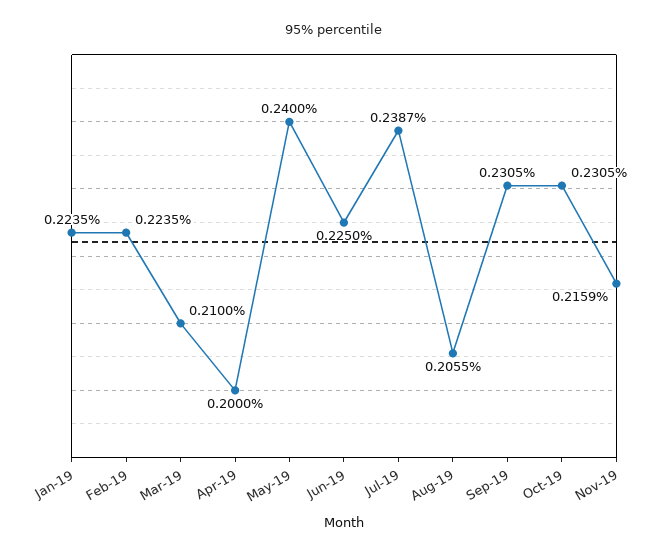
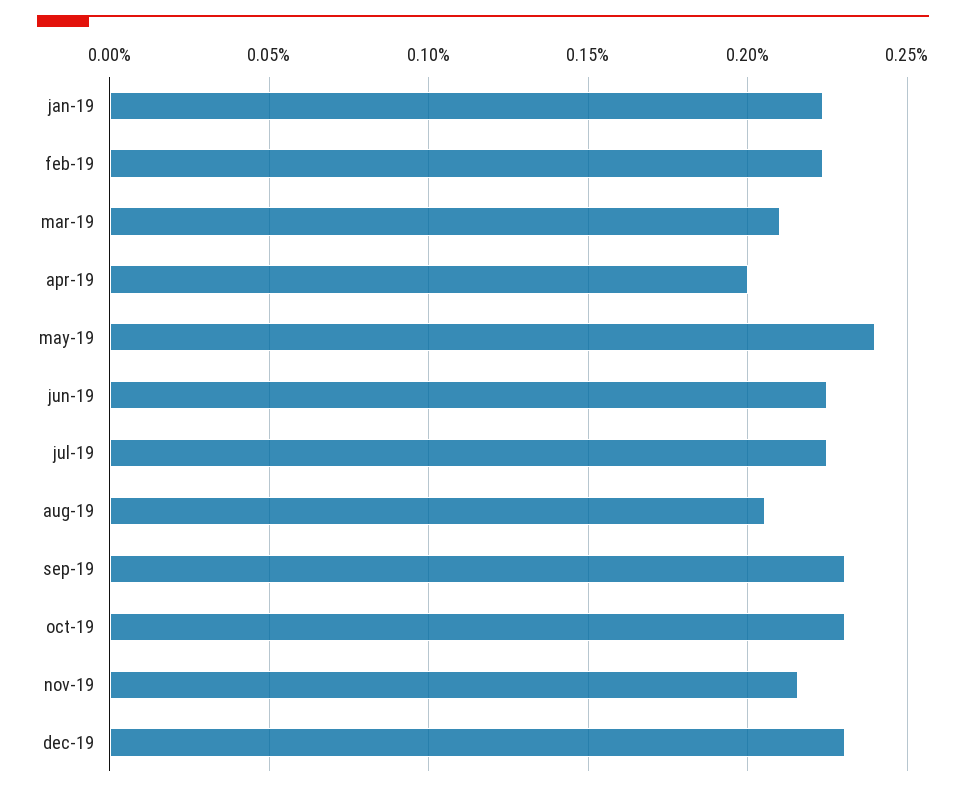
Jul-19: 0.2387 -> 0.225
dec-19: none -> 0.23

